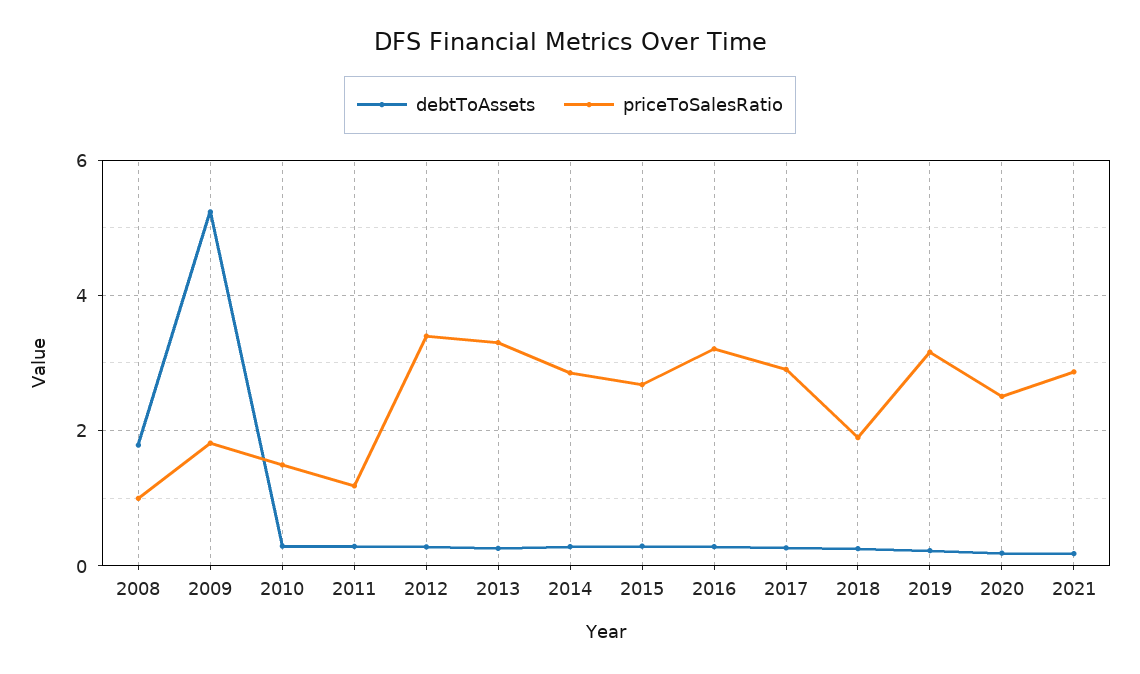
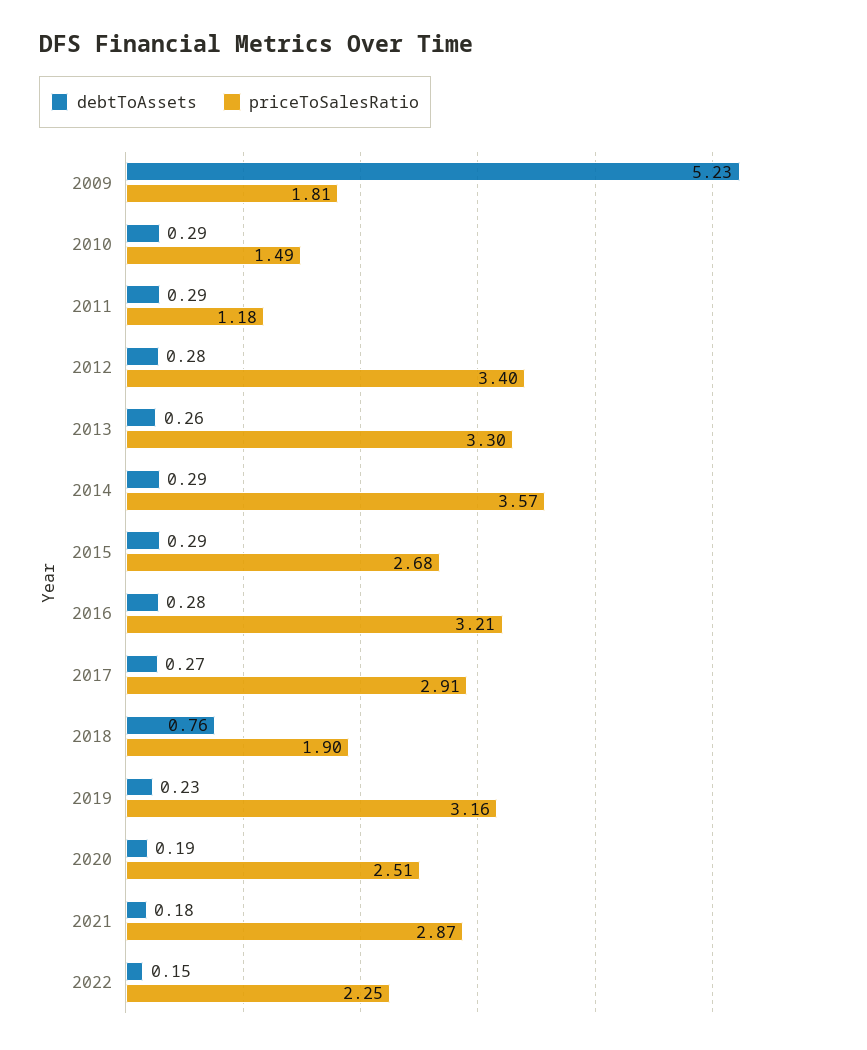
debtToAssets, 2008: 1.8 -> none
priceToSalesRatio, 2008: 1 -> none
priceToSalesRatio, 2014: 2.8 -> 3.57
debtToAssets, 2018: 0.2 -> 0.76
debtToAssets, 2022: none -> 0.15
priceToSalesRatio, 2022: none -> 2.25

